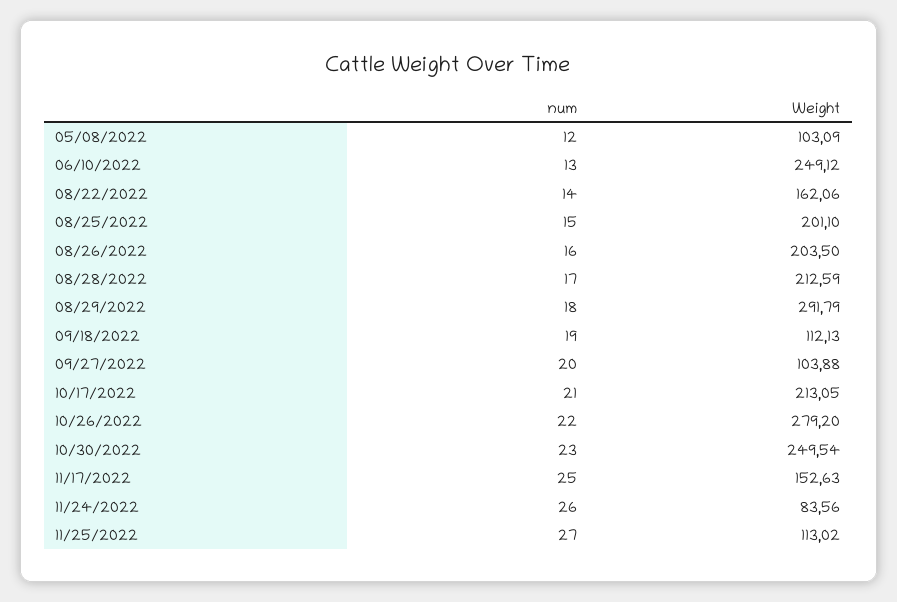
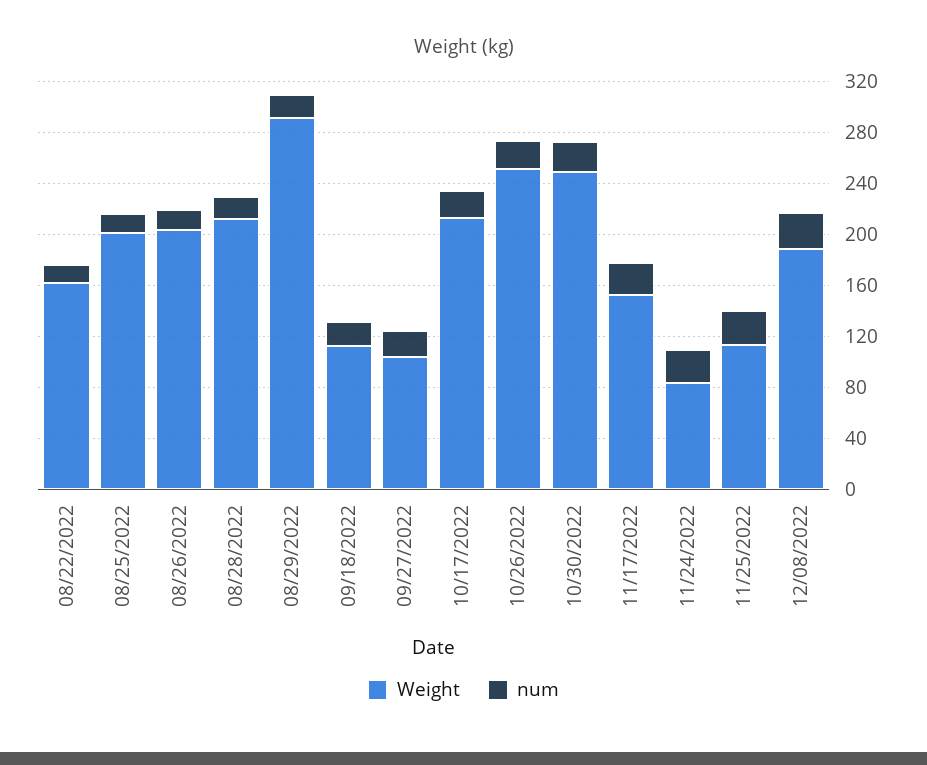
num, 05/08/2022: 12 -> none
Weight, 05/08/2022: 103.09 -> none
num, 06/10/2022: 13 -> none
Weight, 06/10/2022: 249.12 -> none
Weight, 10/26/2022: 279.2 -> 250
Weight, 12/08/2022: none -> 190
num, 12/08/2022: none -> 30

